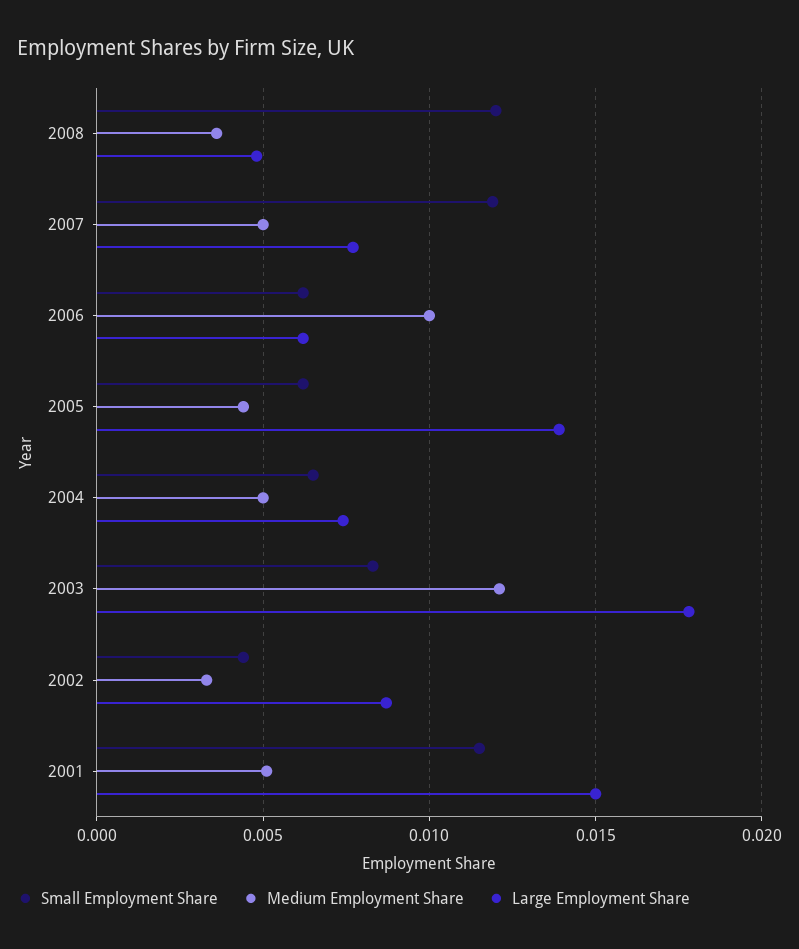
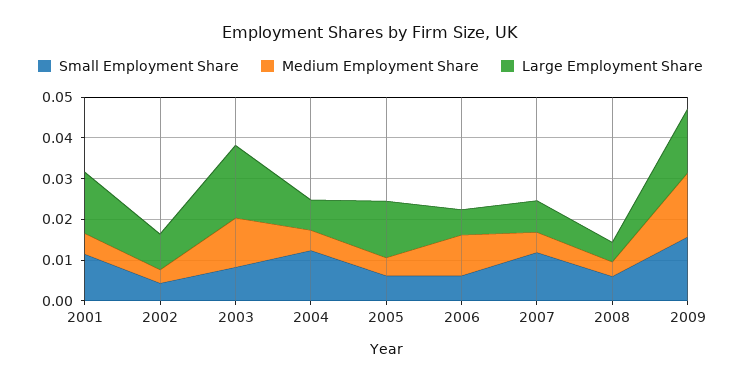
Small Employment Share, 2008: 0.012 -> 0.006
Small Employment Share, 2004: 0.0065 -> 0.012
Small Employment Share, 2009: none -> 0.016
Medium Employment Share, 2009: none -> 0.016
Large Employment Share, 2009: none -> 0.016

